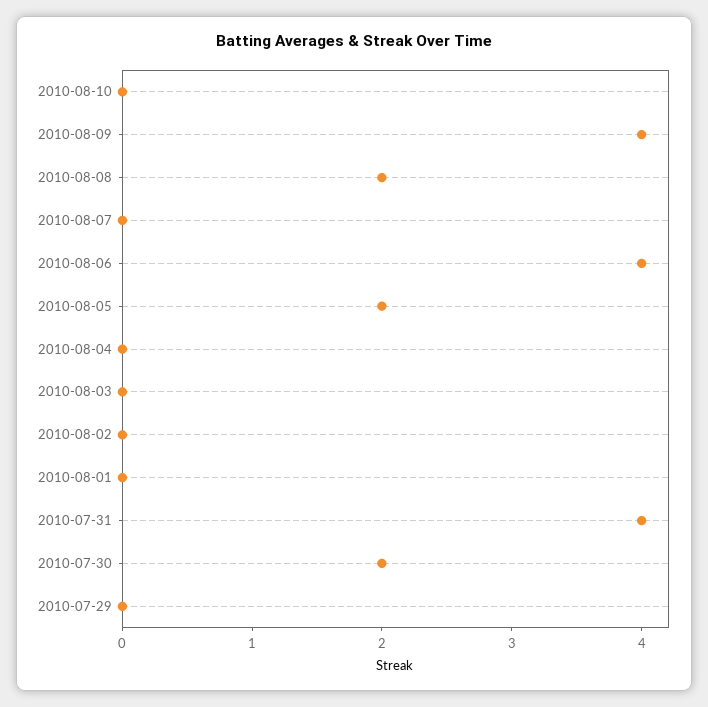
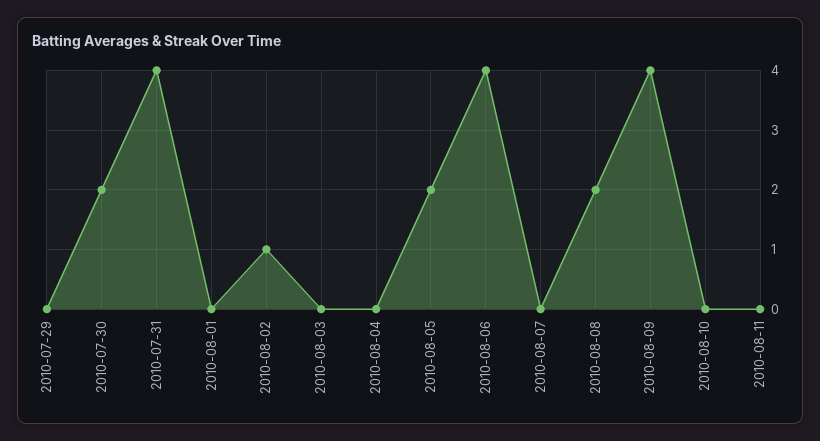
2010-08-02: 0 -> 1
2010-08-11: none -> 0

